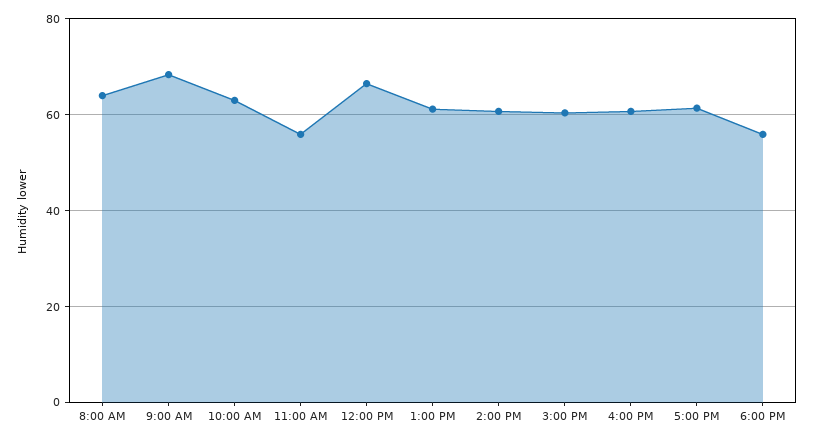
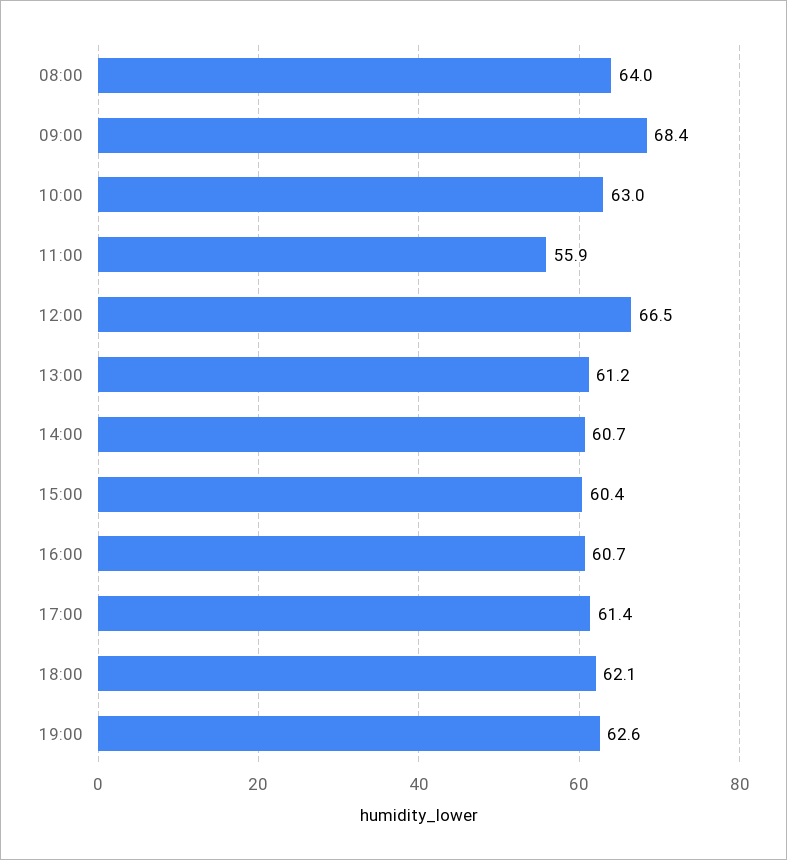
6:00 PM: 56 -> 62.1
19:00: none -> 62.6

